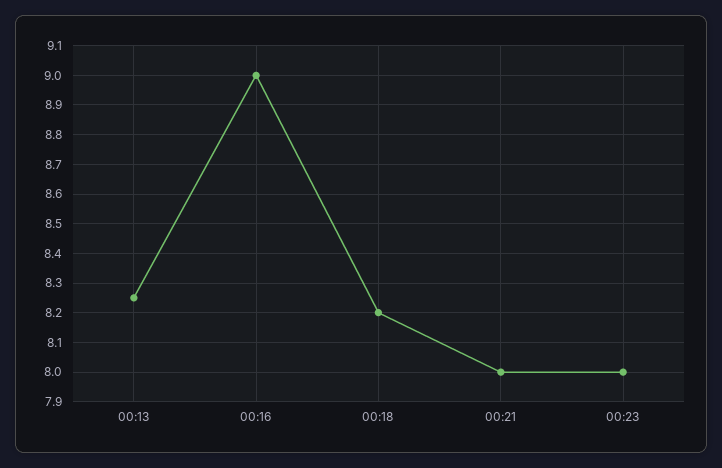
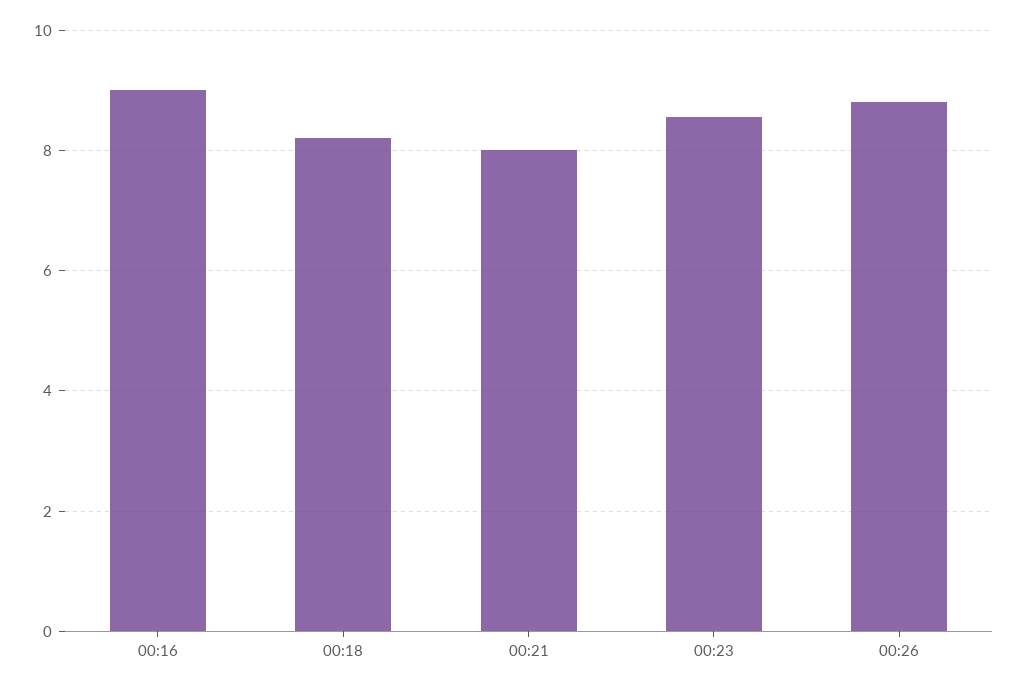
00:13: 8.25 -> none
00:23: 8 -> 8.6
00:26: none -> 8.8

